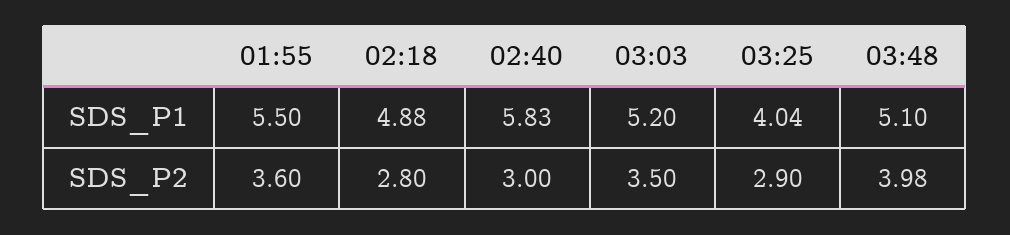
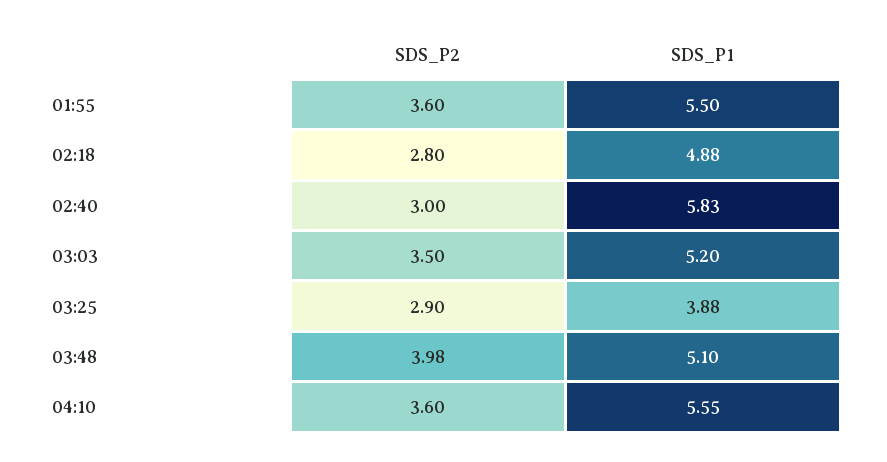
03:25, SDS_P1: 4.04 -> 3.88
04:10, SDS_P2: none -> 3.6
04:10, SDS_P1: none -> 5.55

